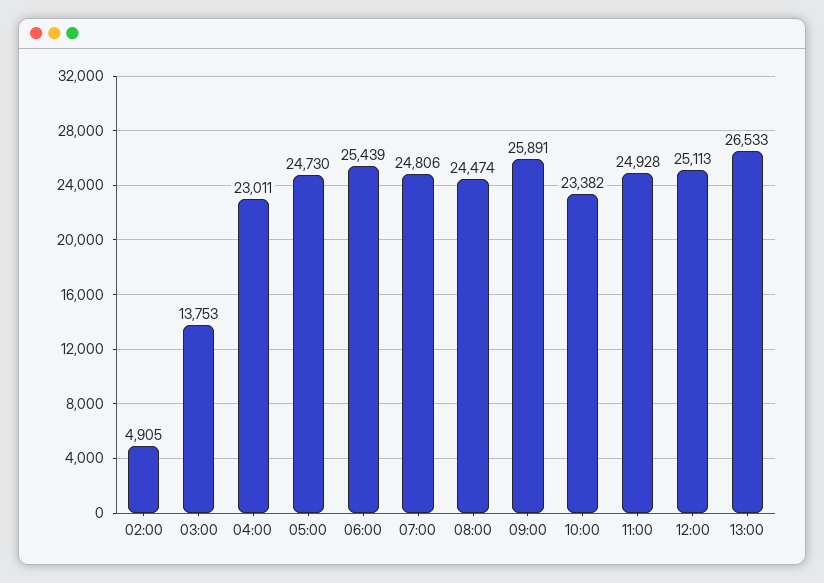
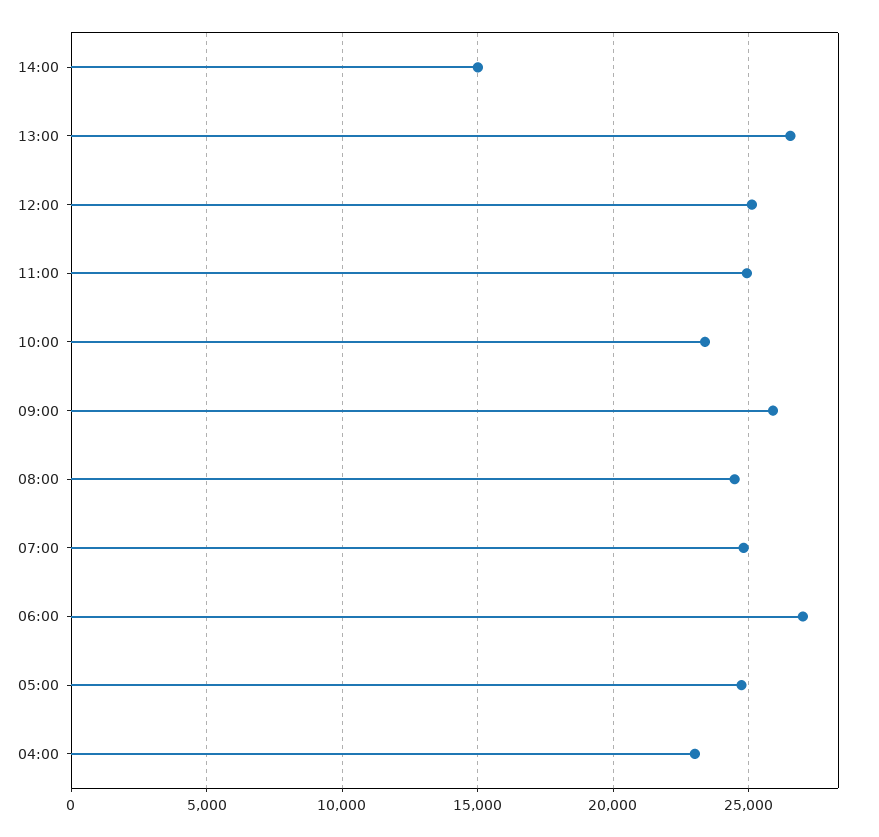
02:00: 4905 -> none
03:00: 13753 -> none
06:00: 25439 -> 27000
14:00: none -> 15000

